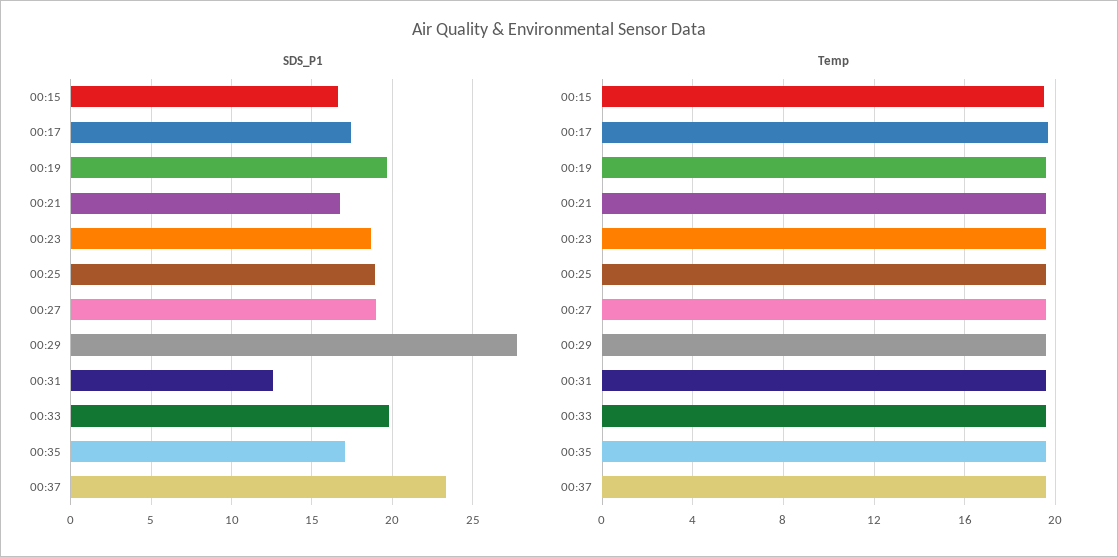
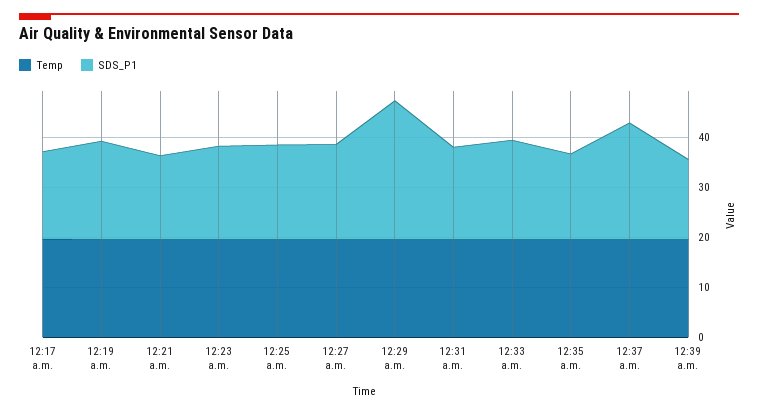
SDS_P1, 00:15: 16.5 -> none
SDS_P1, 00:31: 12.5 -> 18
Temp, 00:15: 19.5 -> none
Temp, 12:39 a.m.: none -> 20
SDS_P1, 12:39 a.m.: none -> 16

